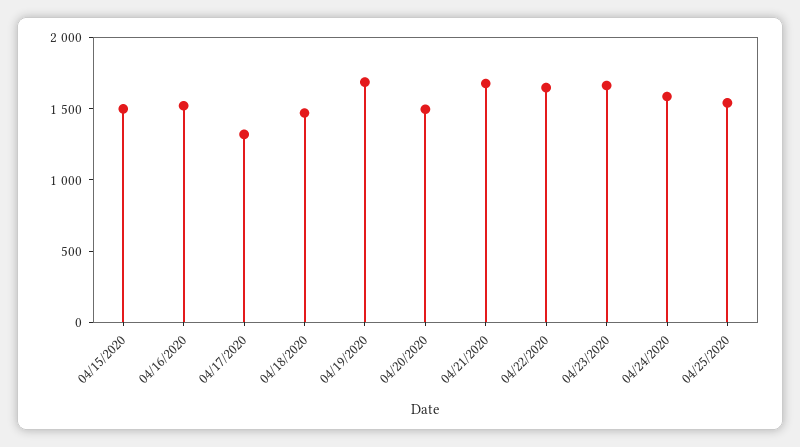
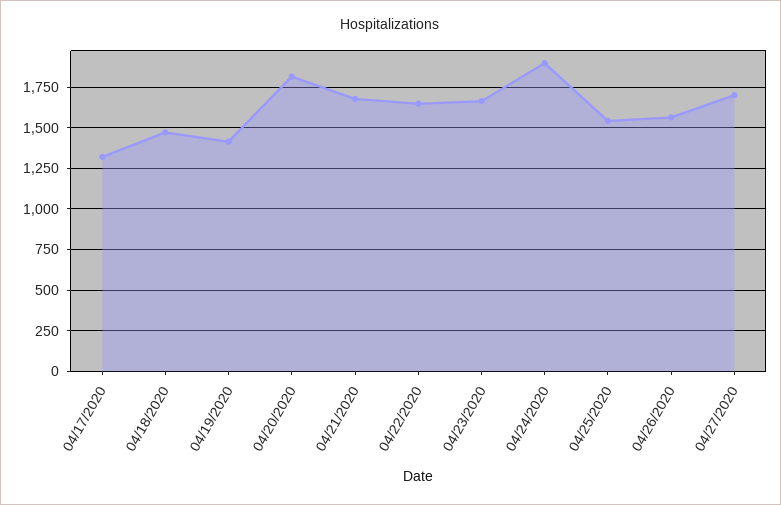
04/15/2020: 1500 -> none
04/16/2020: 1500 -> none
04/19/2020: 1700 -> 1400
04/20/2020: 1500 -> 1800
04/24/2020: 1600 -> 1900
04/26/2020: none -> 1550
04/27/2020: none -> 1700

